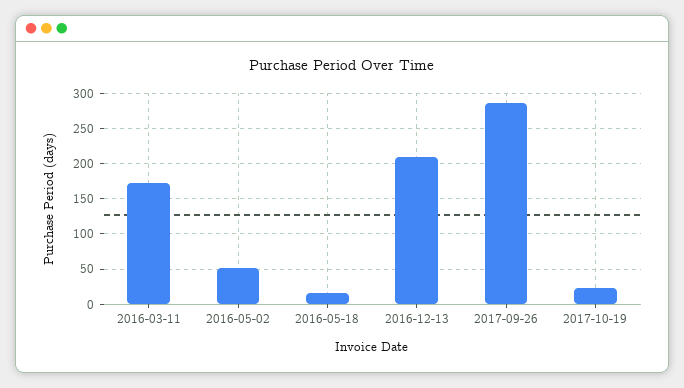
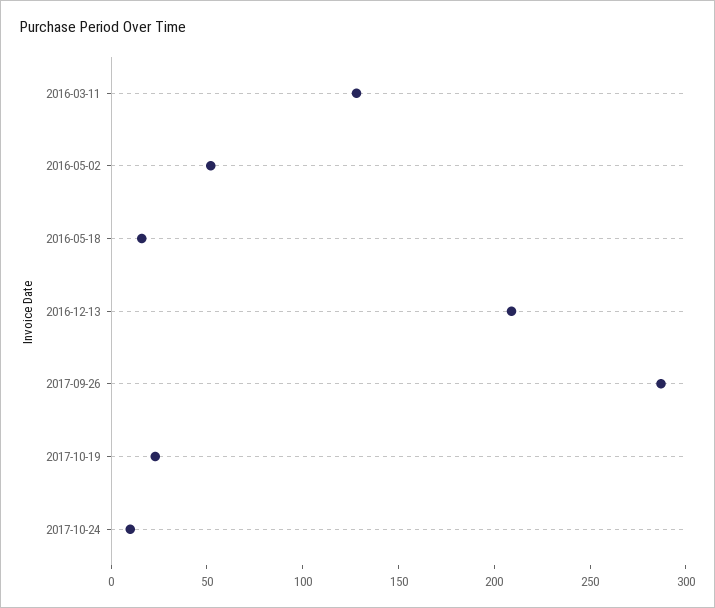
2016-03-11: 170 -> 130
2017-10-24: none -> 10

